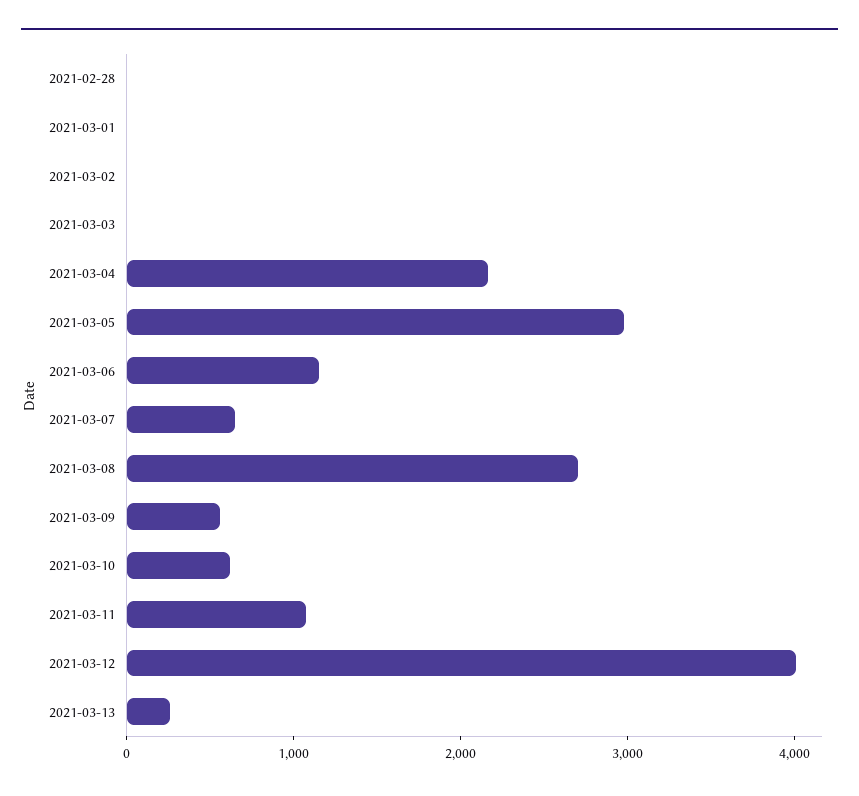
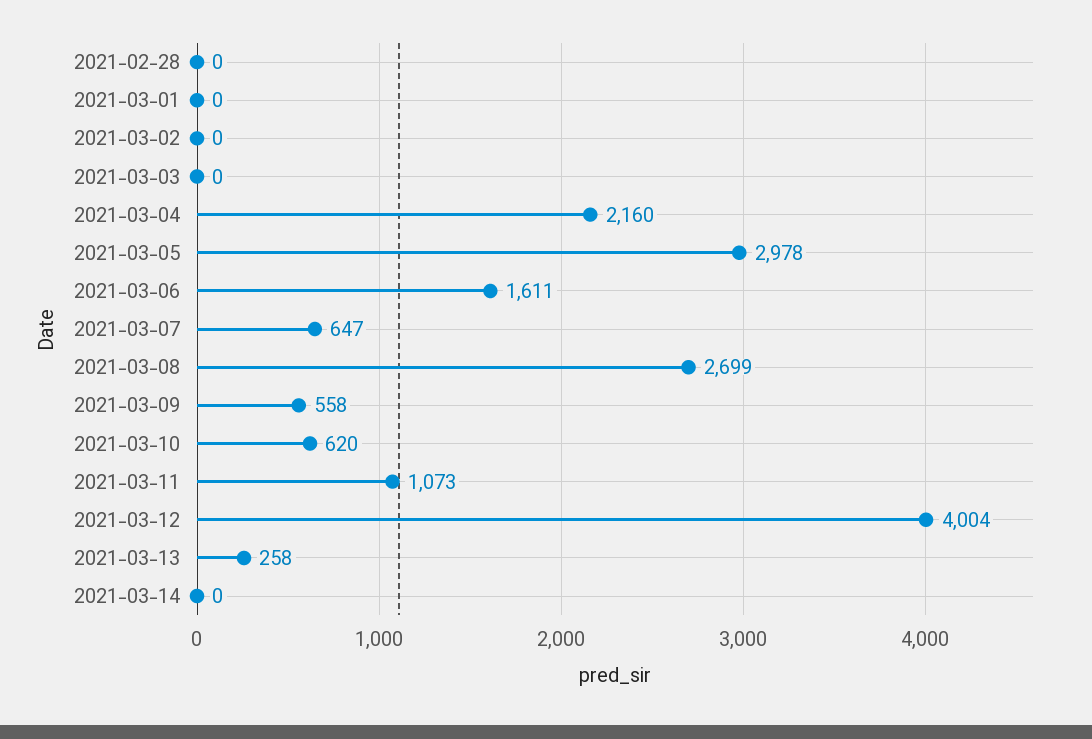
2021-03-06: 1200 -> 1611
2021-03-14: none -> 0

